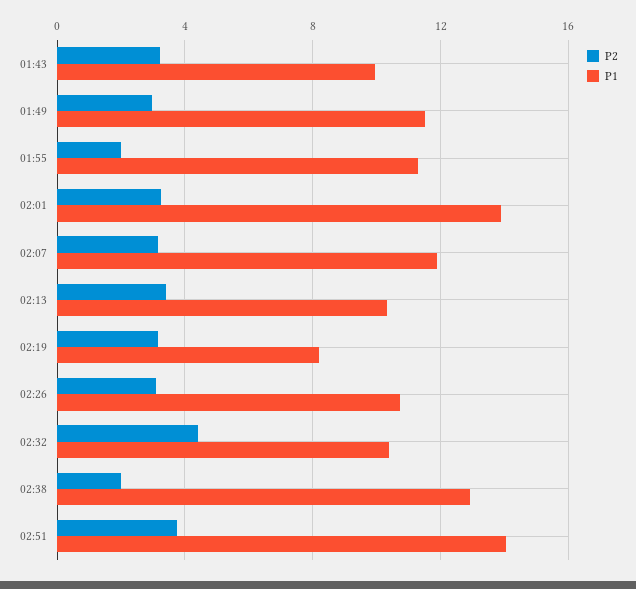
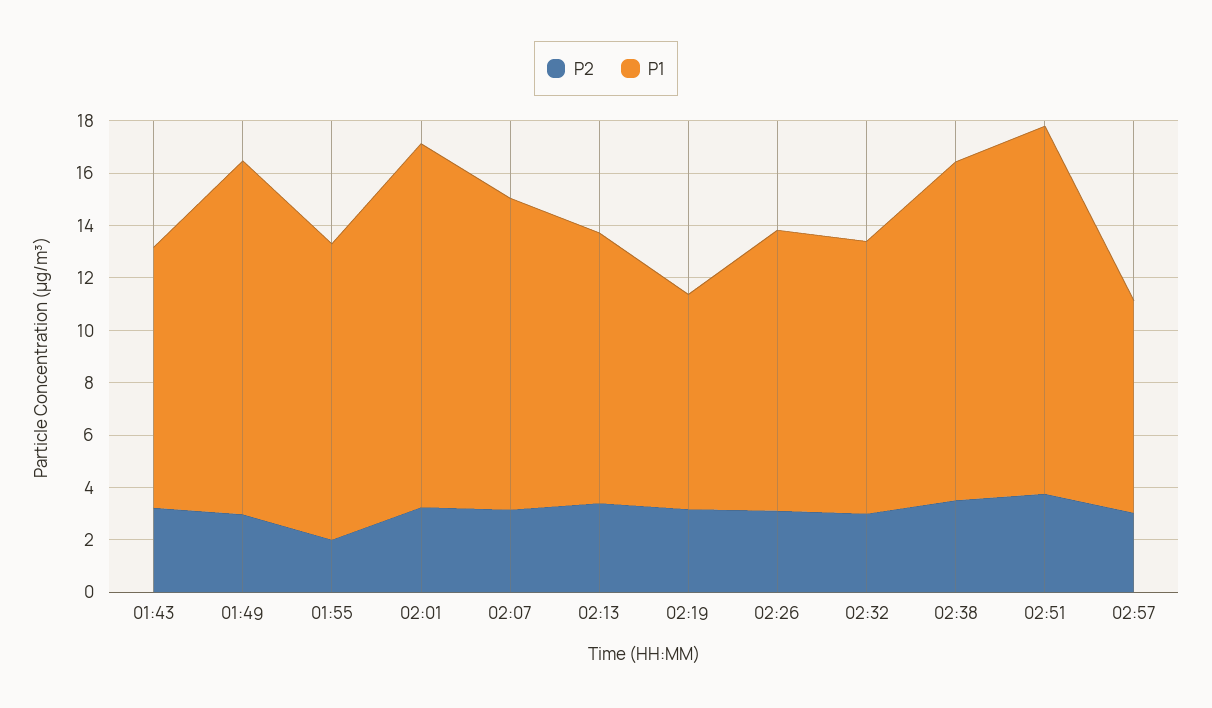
P1, 01:49: 11.5 -> 13.5
P2, 02:32: 4.5 -> 3
P2, 02:38: 2 -> 3.5
P2, 02:57: none -> 3
P1, 02:57: none -> 8

